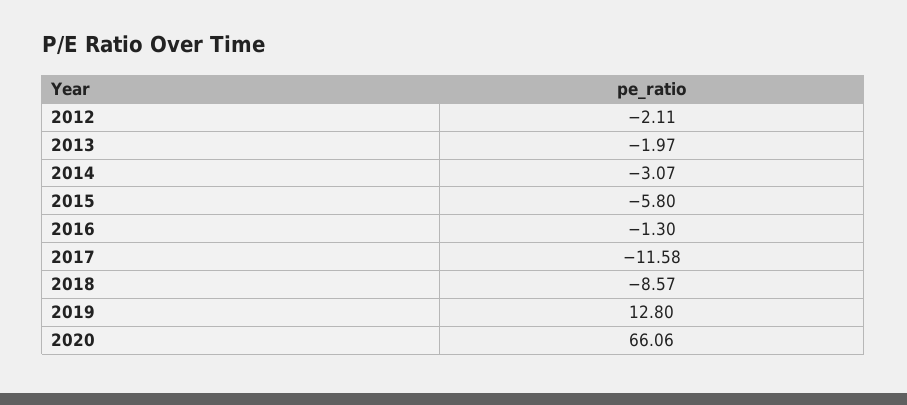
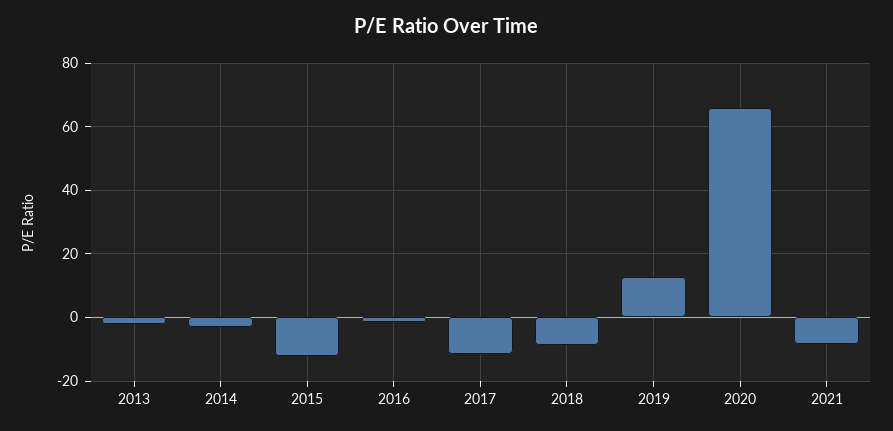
2012: -2.11 -> none
2015: -5.8 -> -12
2021: none -> -8

